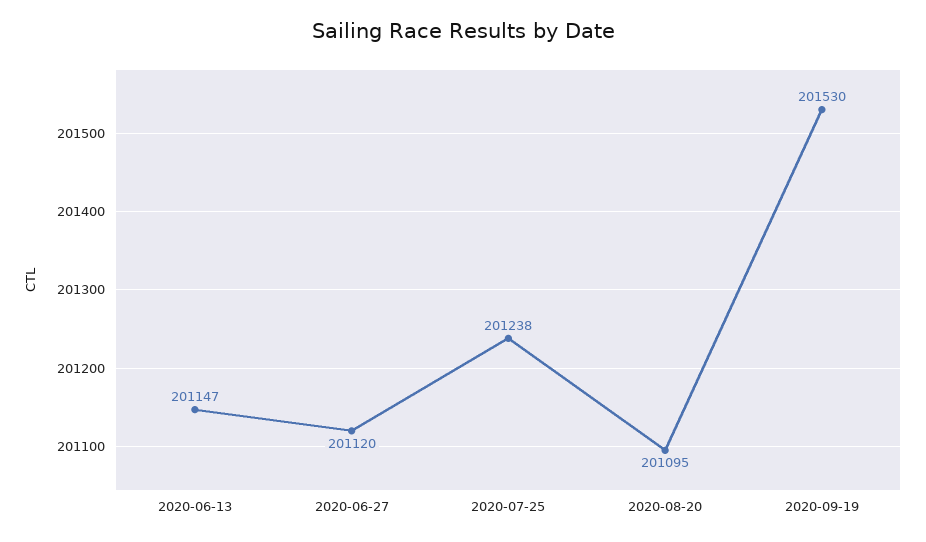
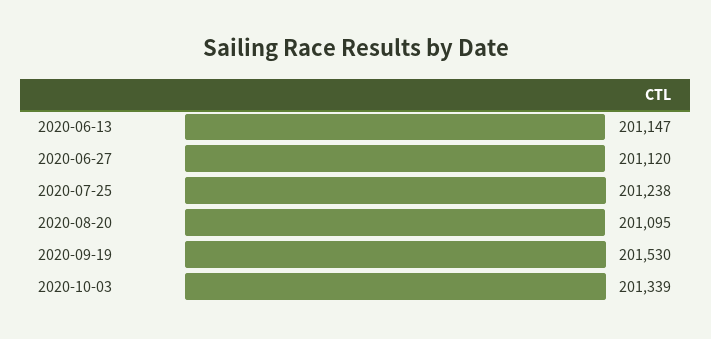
2020-10-03: none -> 201339

